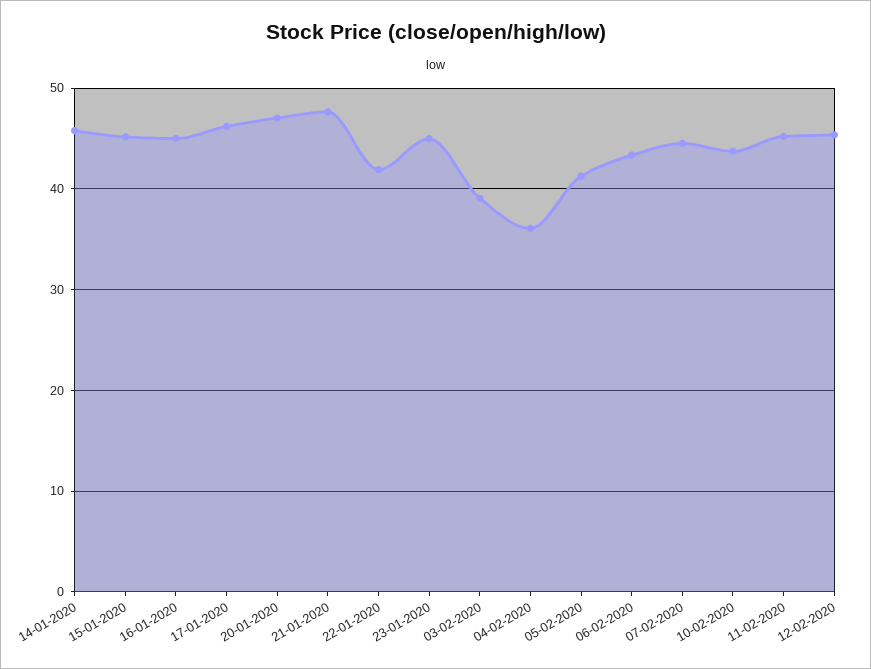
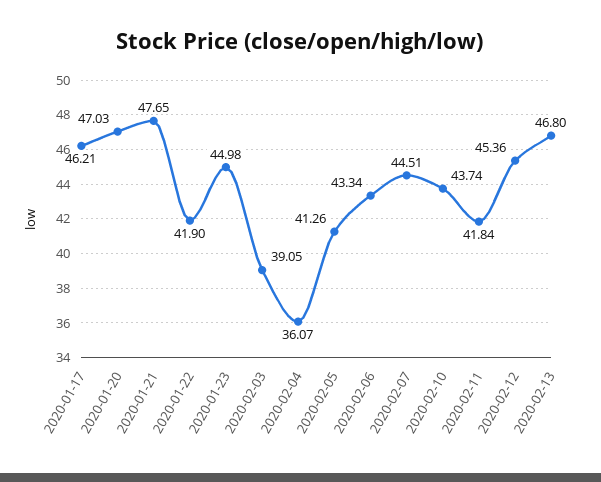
14-01-2020: 46 -> none
15-01-2020: 45 -> none
16-01-2020: 45 -> none
11-02-2020: 45 -> 41.84
2020-02-13: none -> 46.8

